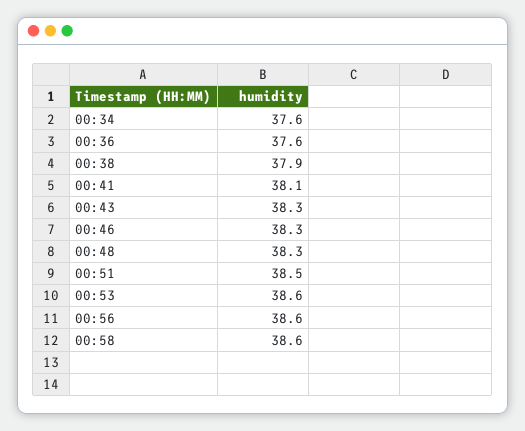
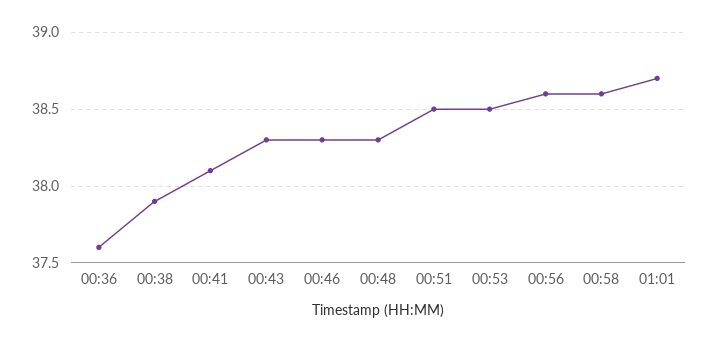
00:34: 37.6 -> none
00:53: 38.6 -> 38.5
01:01: none -> 38.7

